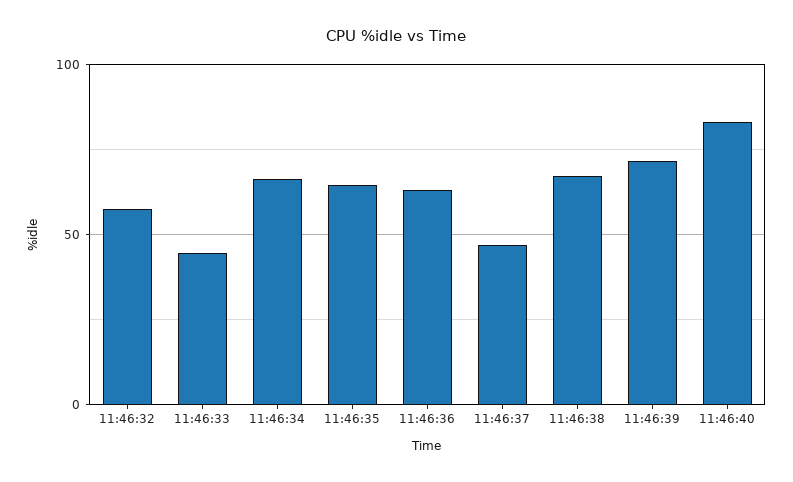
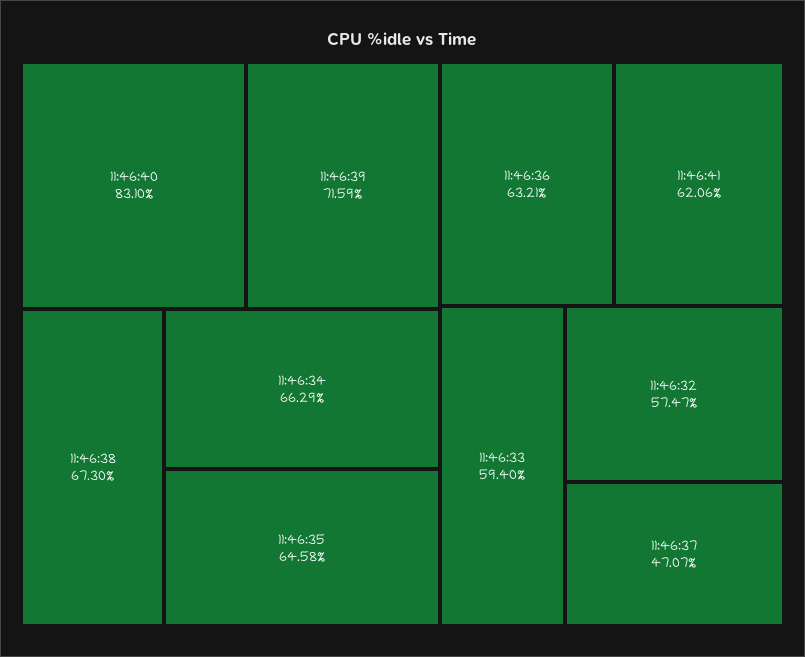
11:46:33: 45 -> 59.4
11:46:41: none -> 62.06

